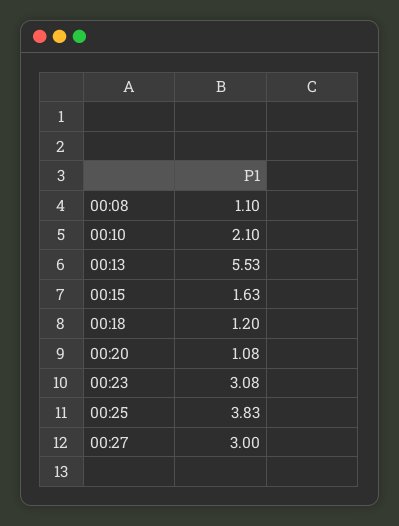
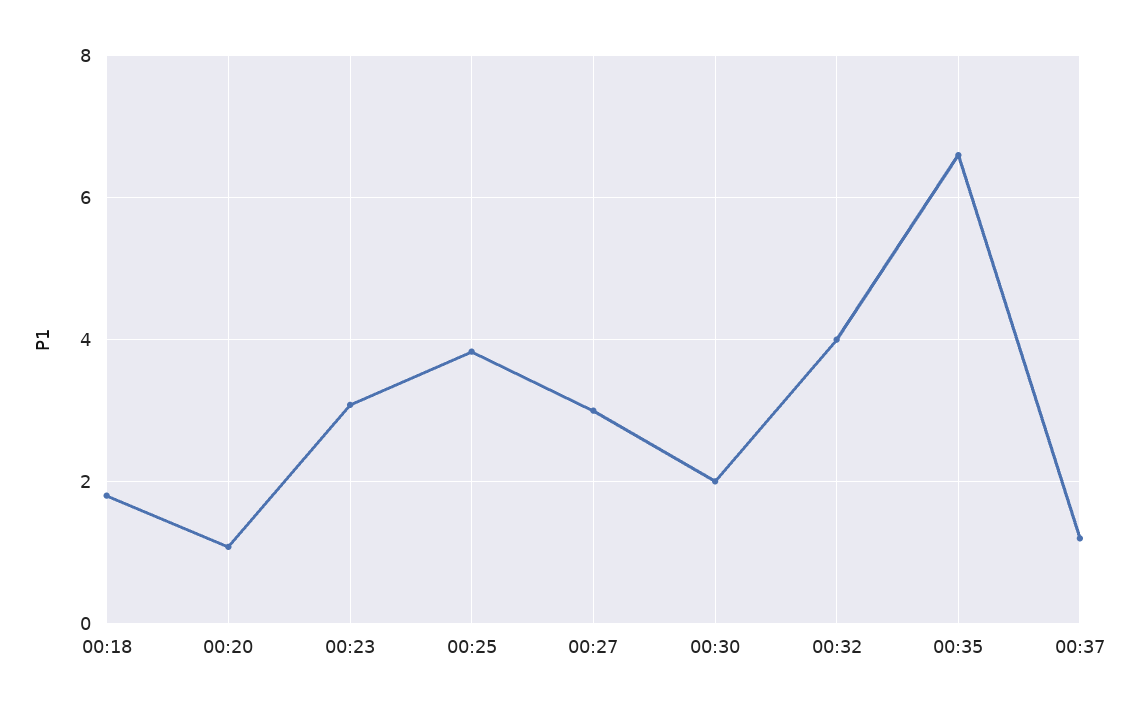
00:08: 1.1 -> none
00:10: 2.1 -> none
00:13: 5.53 -> none
00:15: 1.63 -> none
00:18: 1.2 -> 1.8
00:30: none -> 2
00:32: none -> 4
00:35: none -> 6.6
00:37: none -> 1.2

